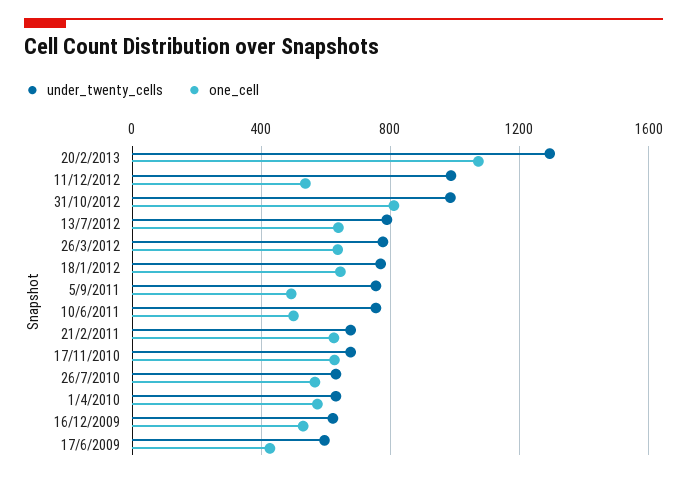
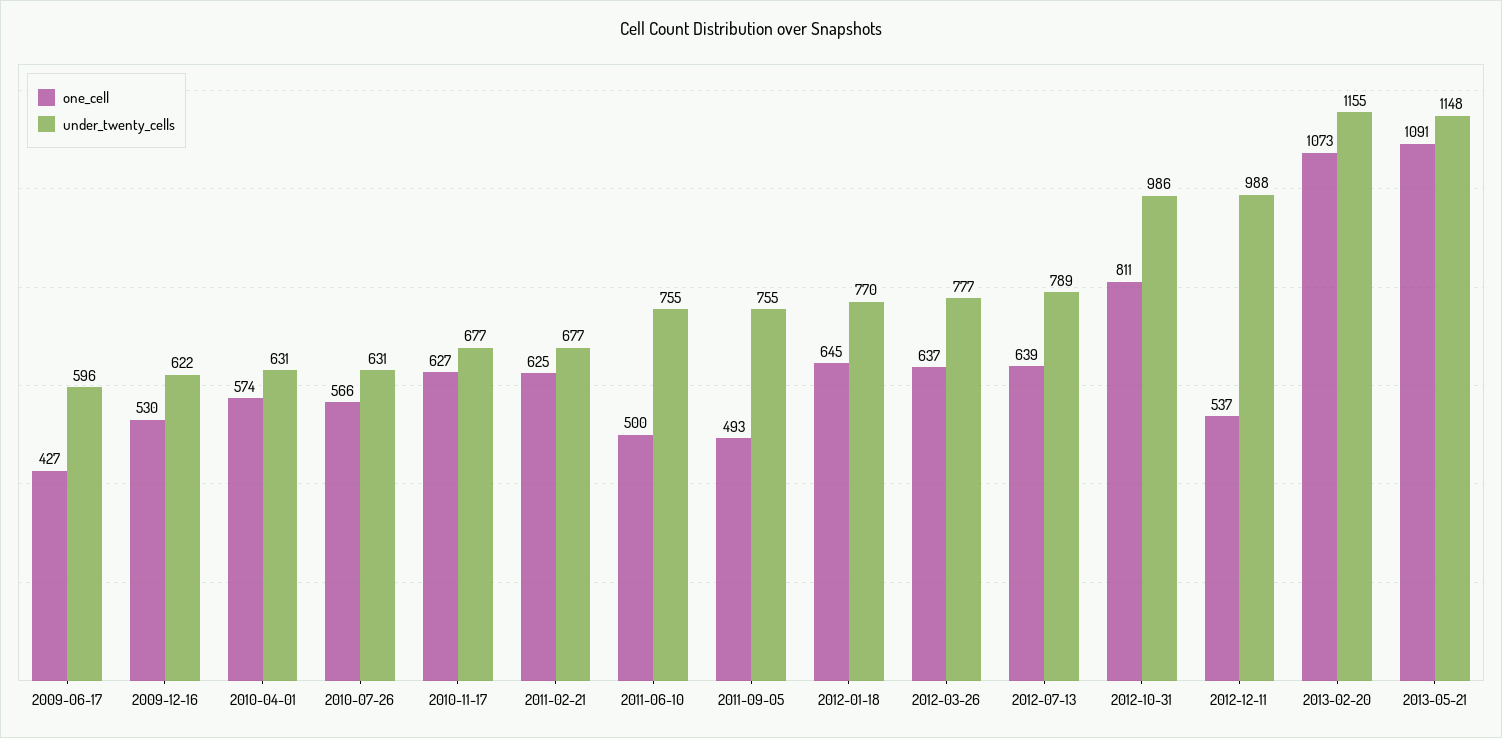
under_twenty_cells, 20/2/2013: 1300 -> 1155
one_cell, 2013-05-21: none -> 1091
under_twenty_cells, 2013-05-21: none -> 1148

